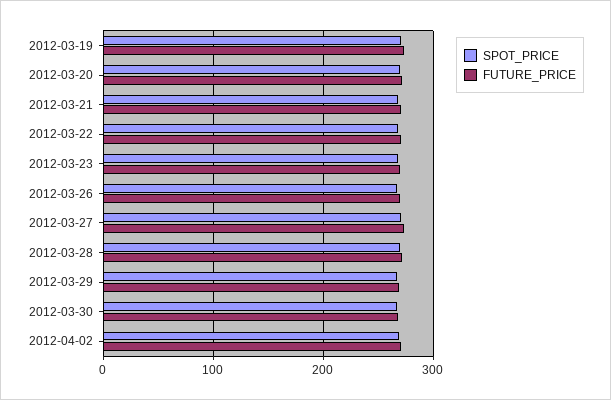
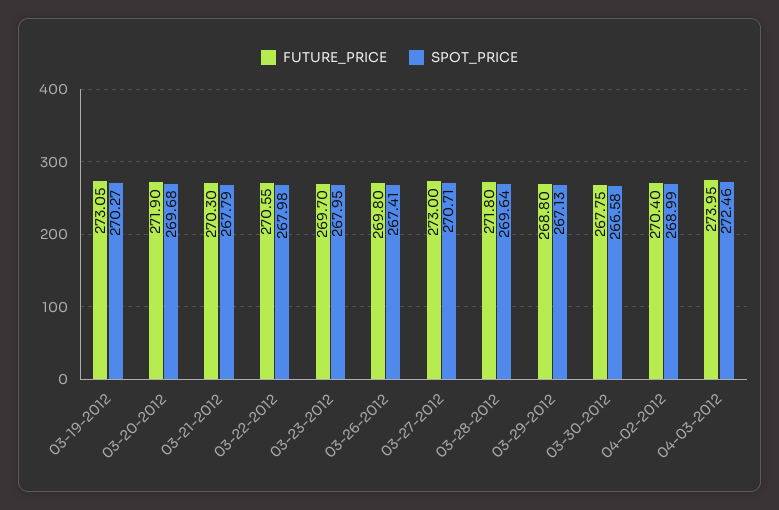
FUTURE_PRICE, 04-03-2012: none -> 273.95
SPOT_PRICE, 04-03-2012: none -> 272.46

